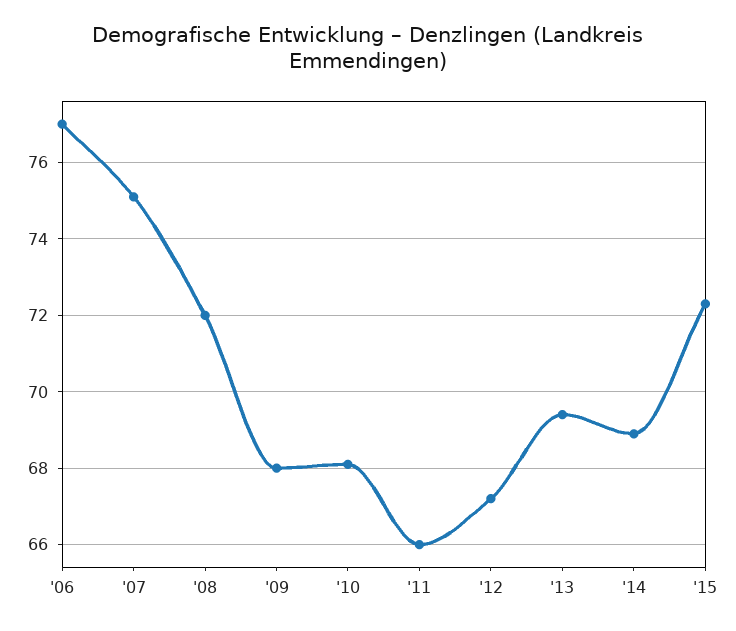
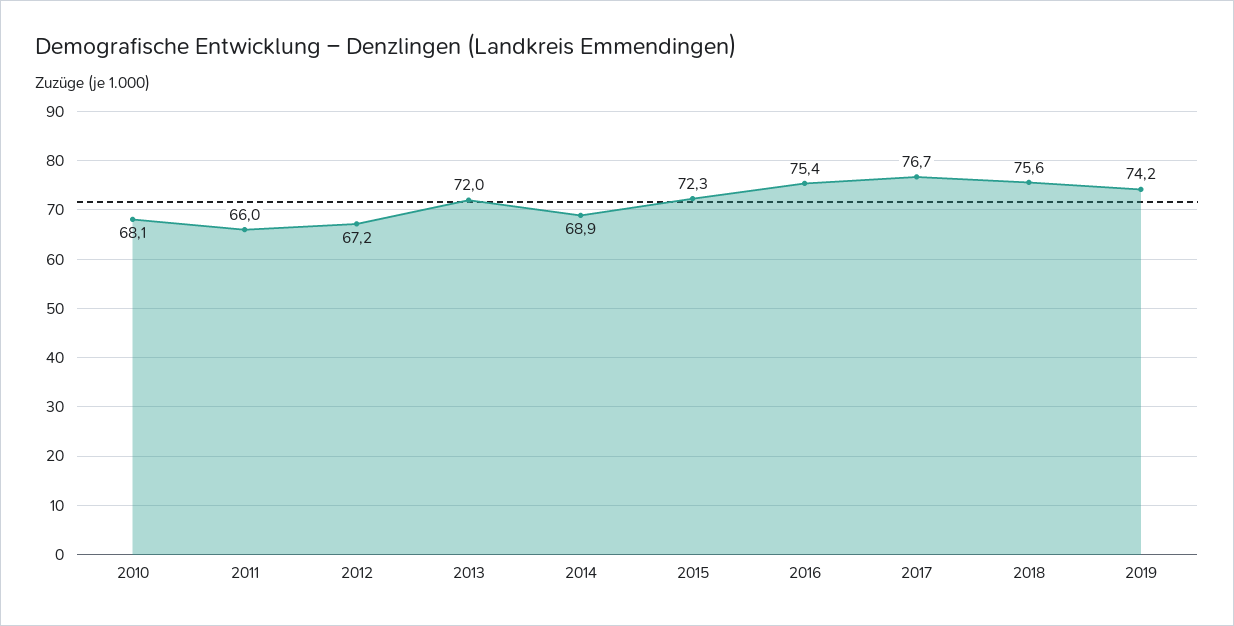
'06: 77 -> none
'07: 75 -> none
'08: 72 -> none
'09: 68 -> none
'13: 69.5 -> 72
2016: none -> 75.4
2017: none -> 76.7
2018: none -> 75.6
2019: none -> 74.2

